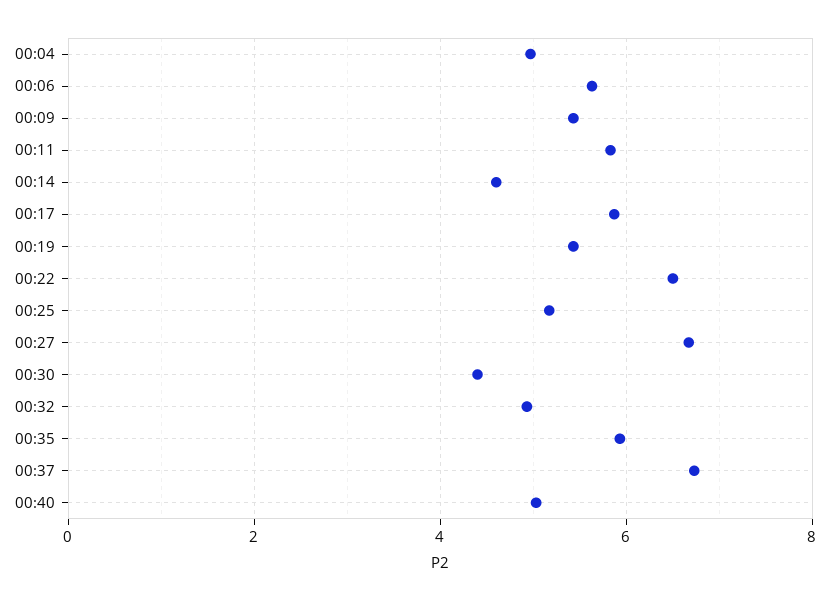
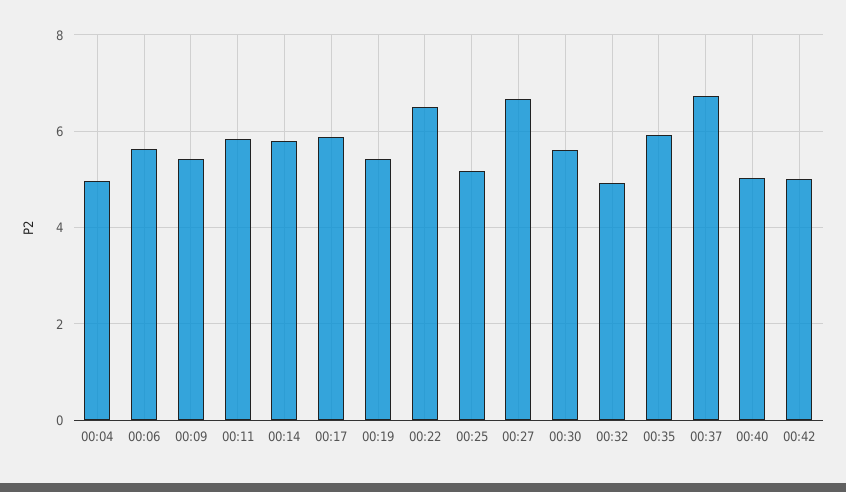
00:14: 4.6 -> 5.8
00:30: 4.4 -> 5.6
00:42: none -> 5

